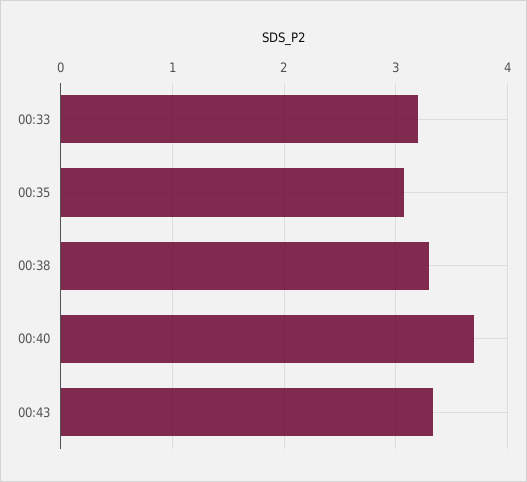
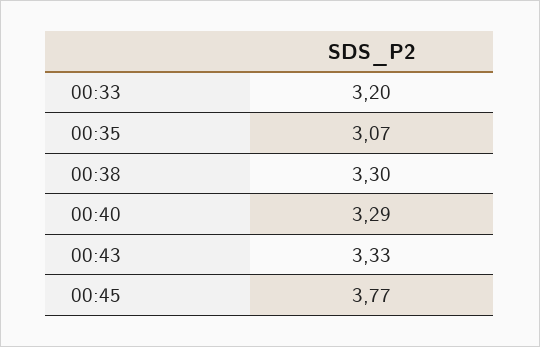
00:40: 3.7 -> 3.29
00:45: none -> 3.77

